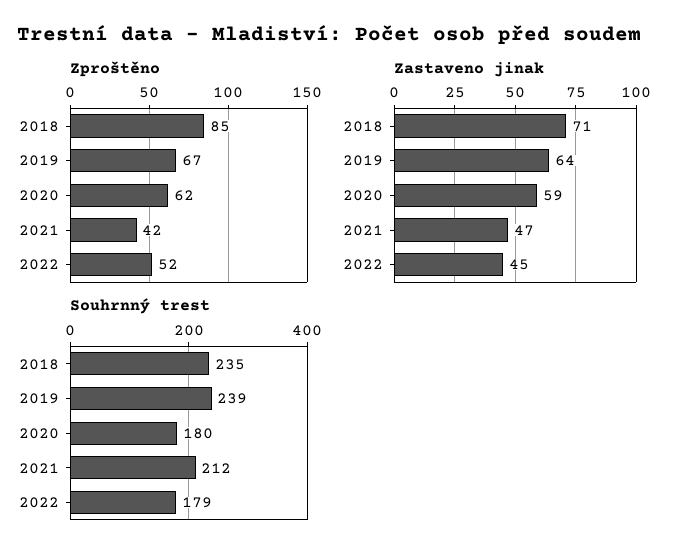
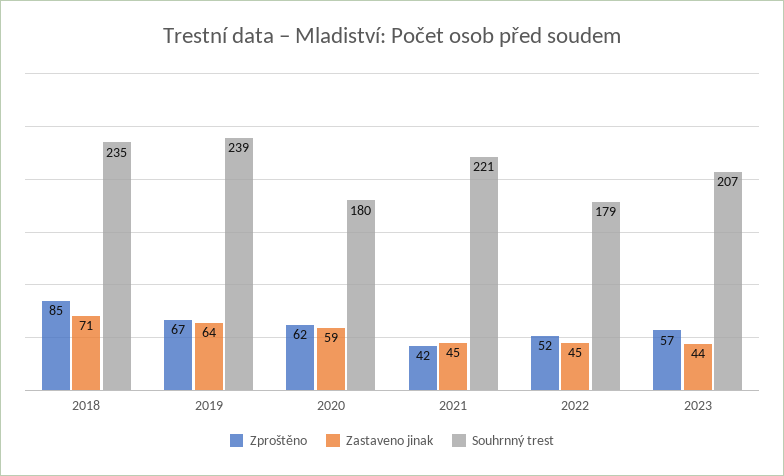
Zastaveno jinak, 2021: 47 -> 45
Souhrnný trest, 2021: 212 -> 221
Zproštěno, 2023: none -> 57
Zastaveno jinak, 2023: none -> 44
Souhrnný trest, 2023: none -> 207

